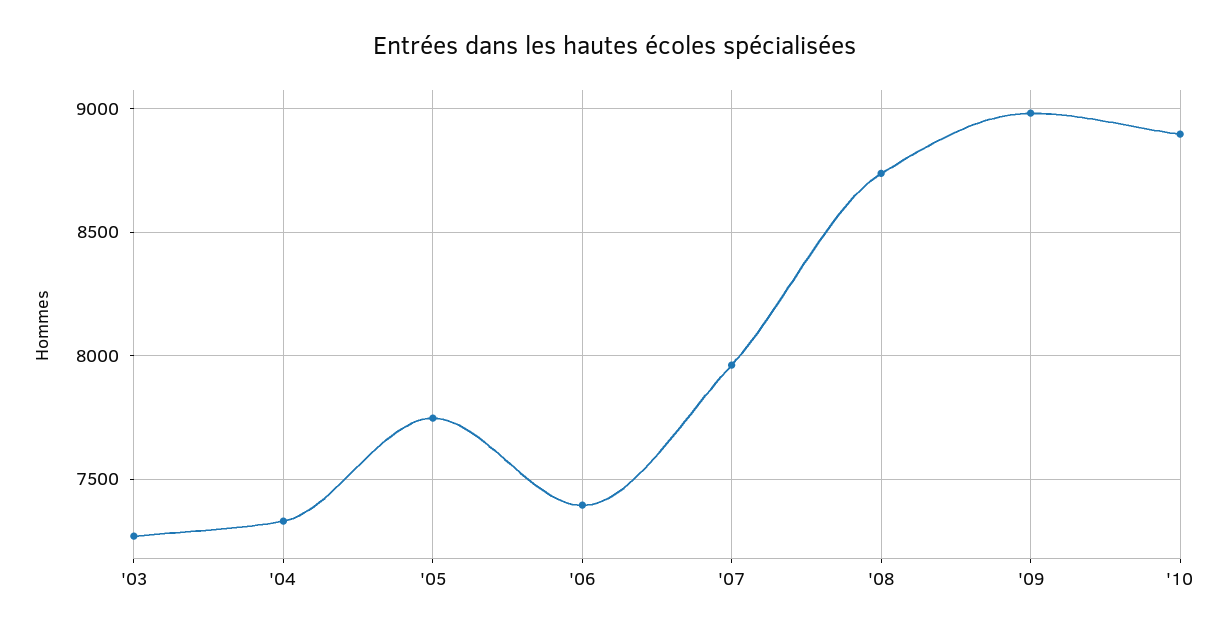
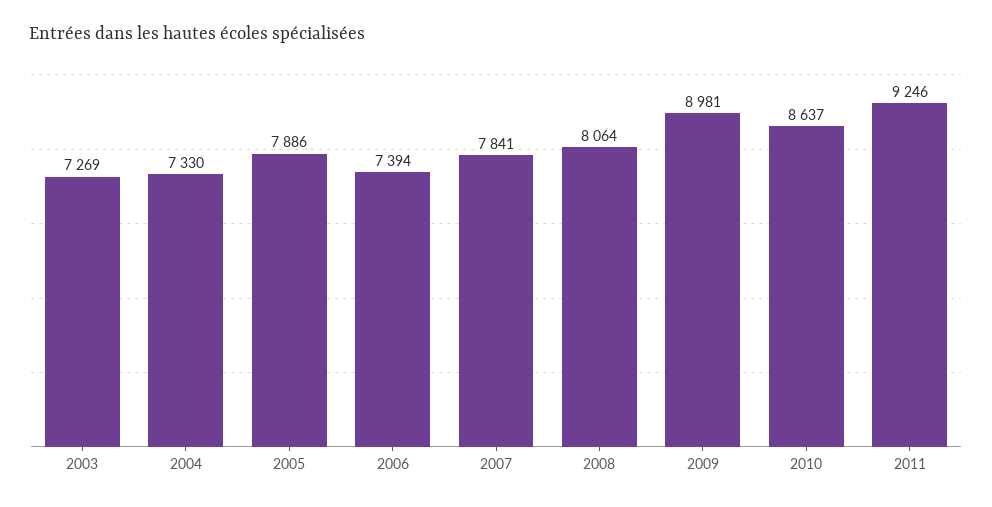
'05: 7750 -> 7886
'07: 7950 -> 7841
'08: 8750 -> 8064
'10: 8900 -> 8637
2011: none -> 9246

